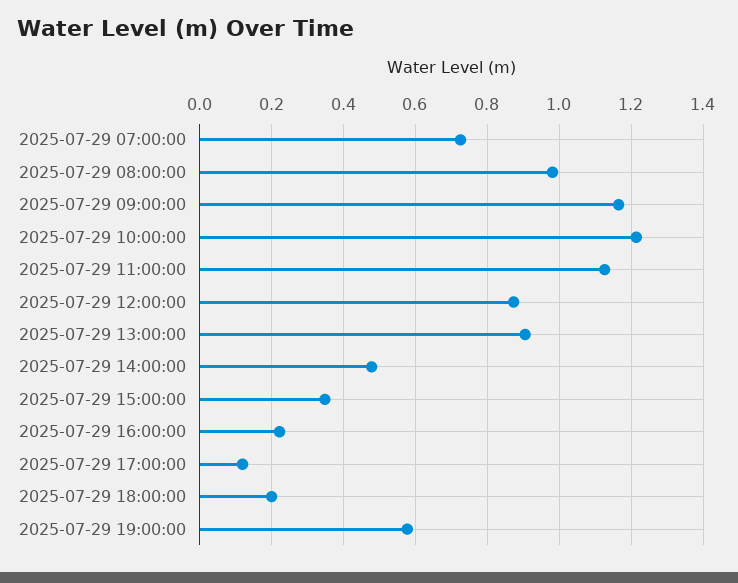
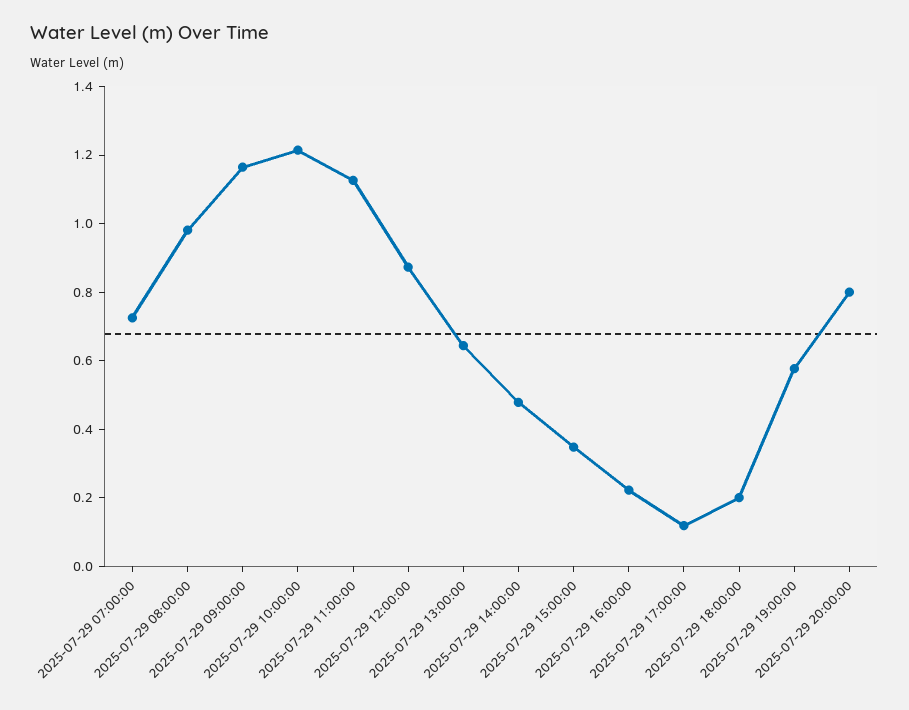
2025-07-29 13:00:00: 0.9 -> 0.65
2025-07-29 20:00:00: none -> 0.8

